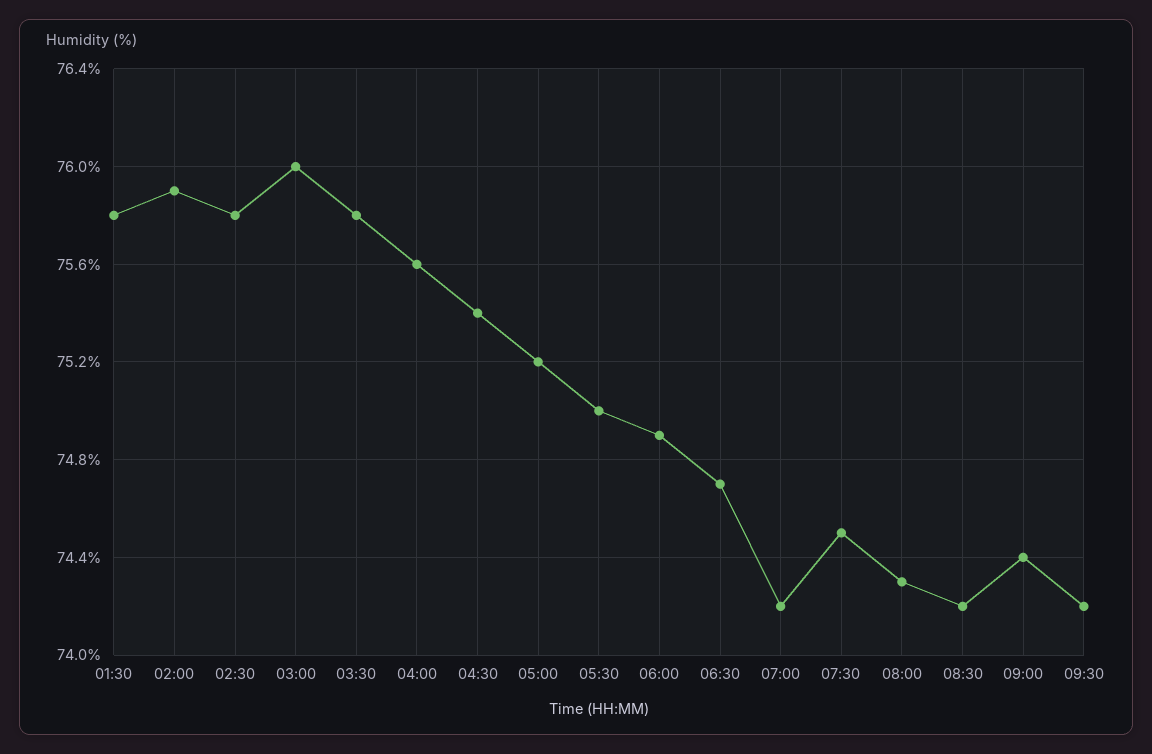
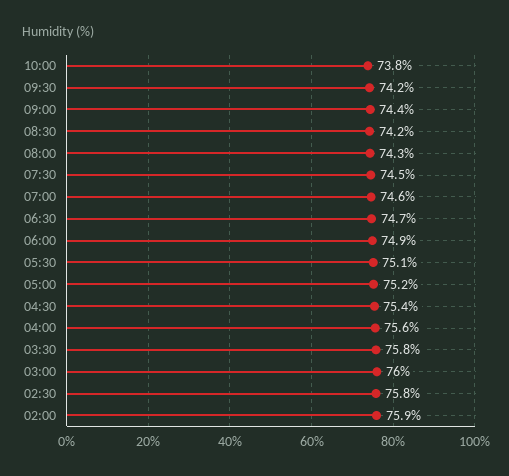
01:30: 75.8 -> none
05:30: 75 -> 75.1
07:00: 74.2 -> 74.6
10:00: none -> 73.8

